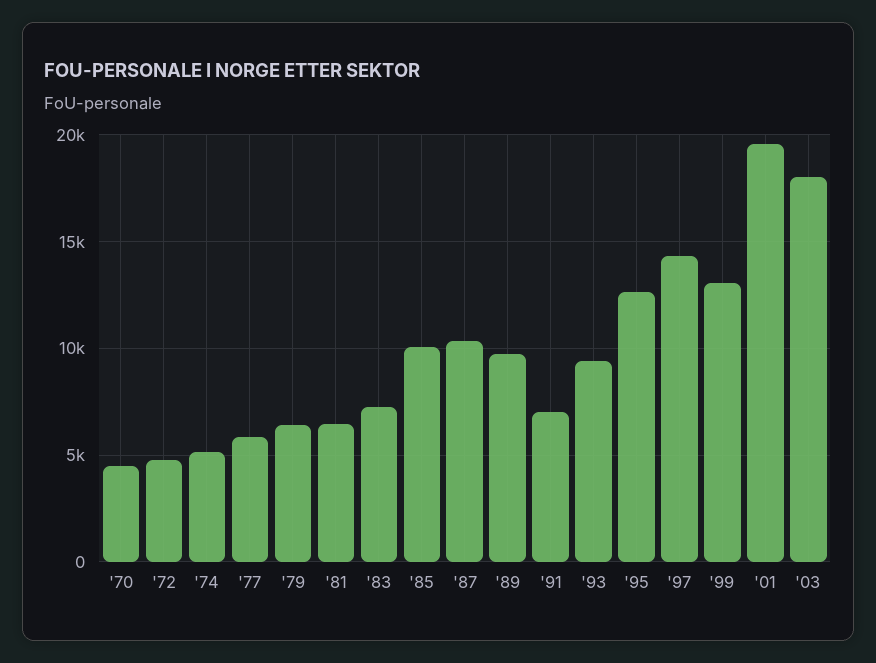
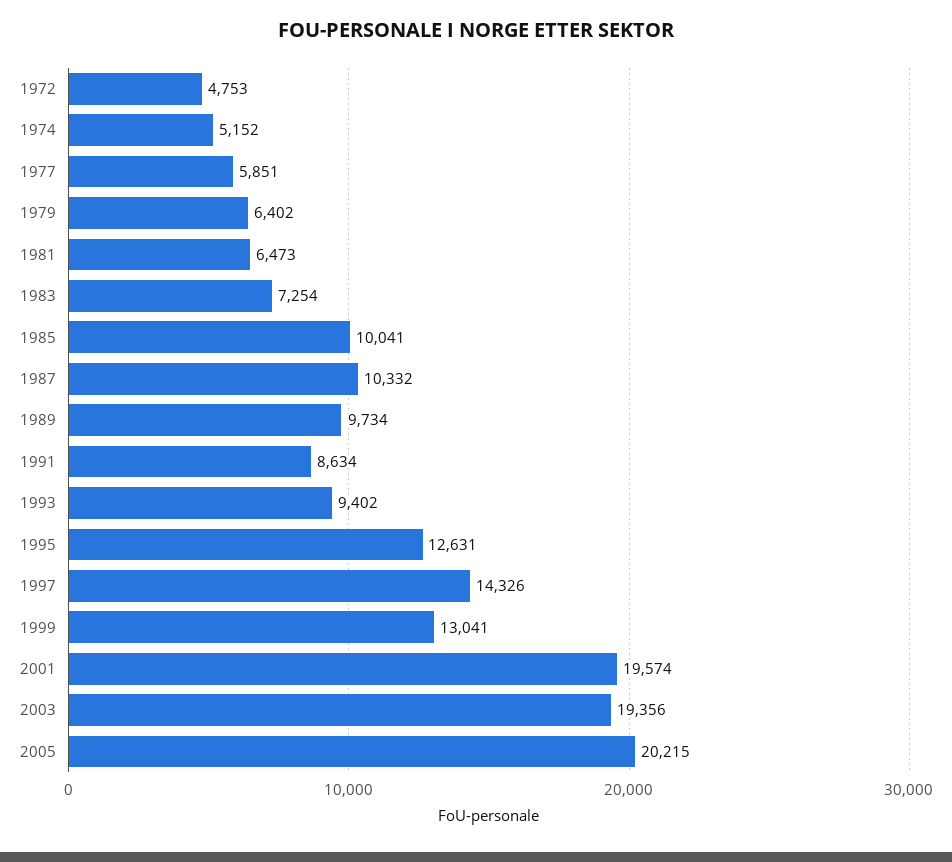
'70: 4500 -> none
'91: 7000 -> 8634
'03: 18000 -> 19356
2005: none -> 20215

